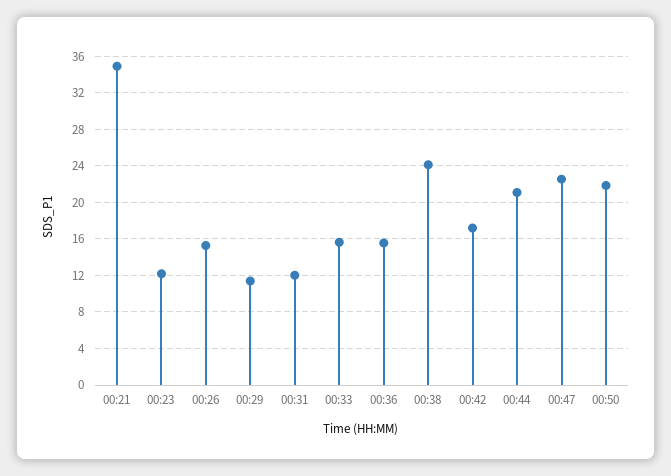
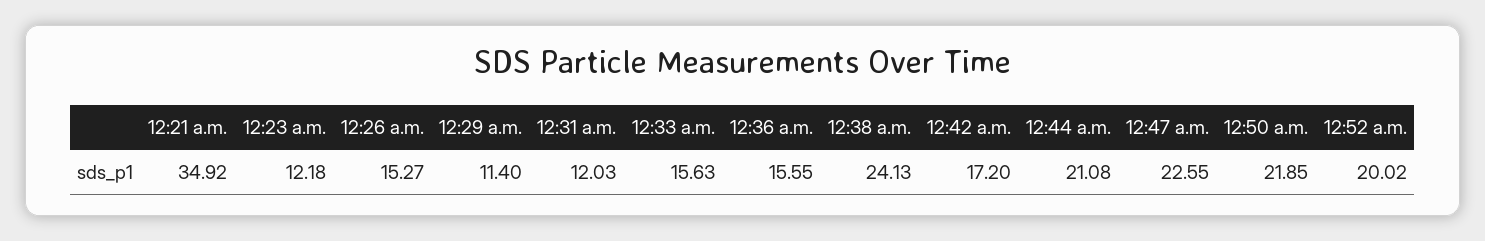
12:52 a.m.: none -> 20.02

